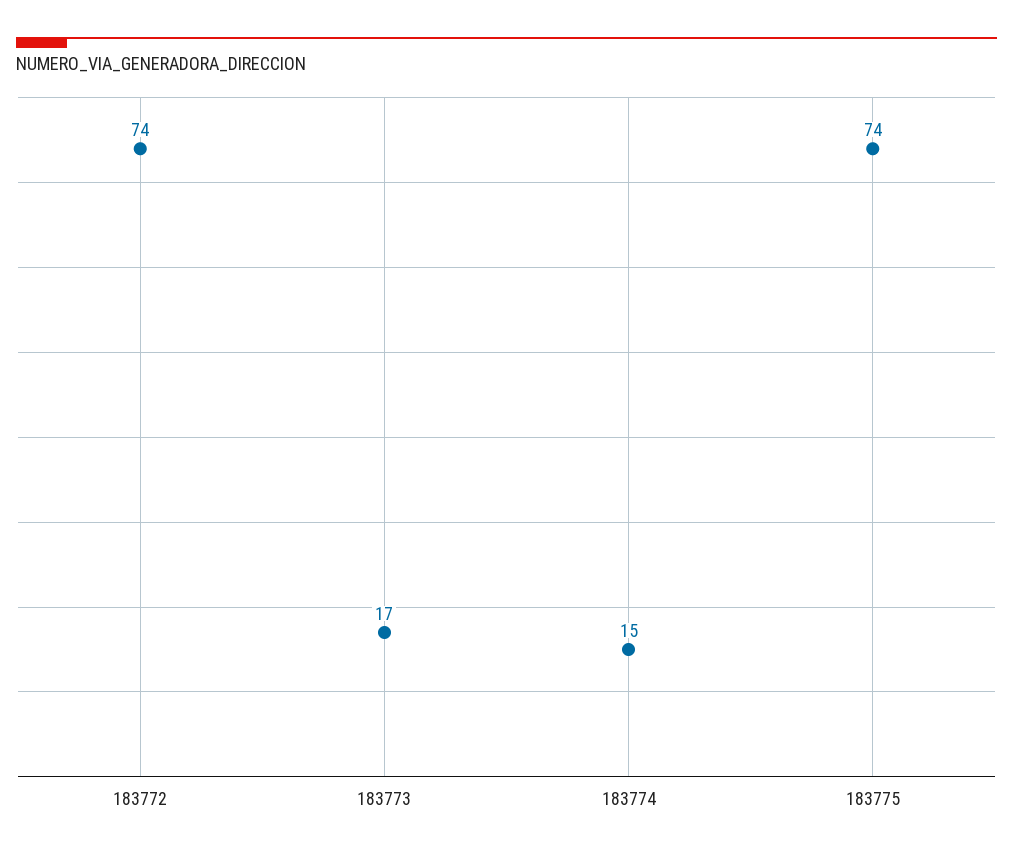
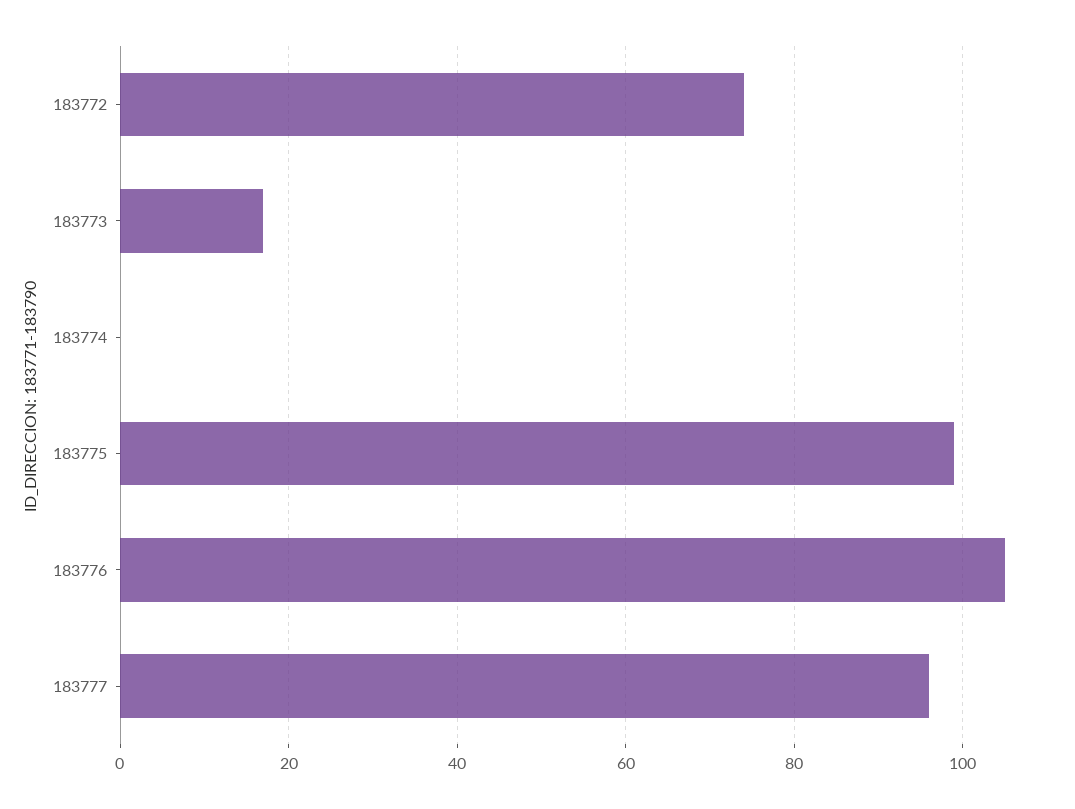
183774: 15 -> 0
183775: 74 -> 100
183776: none -> 105
183777: none -> 95

